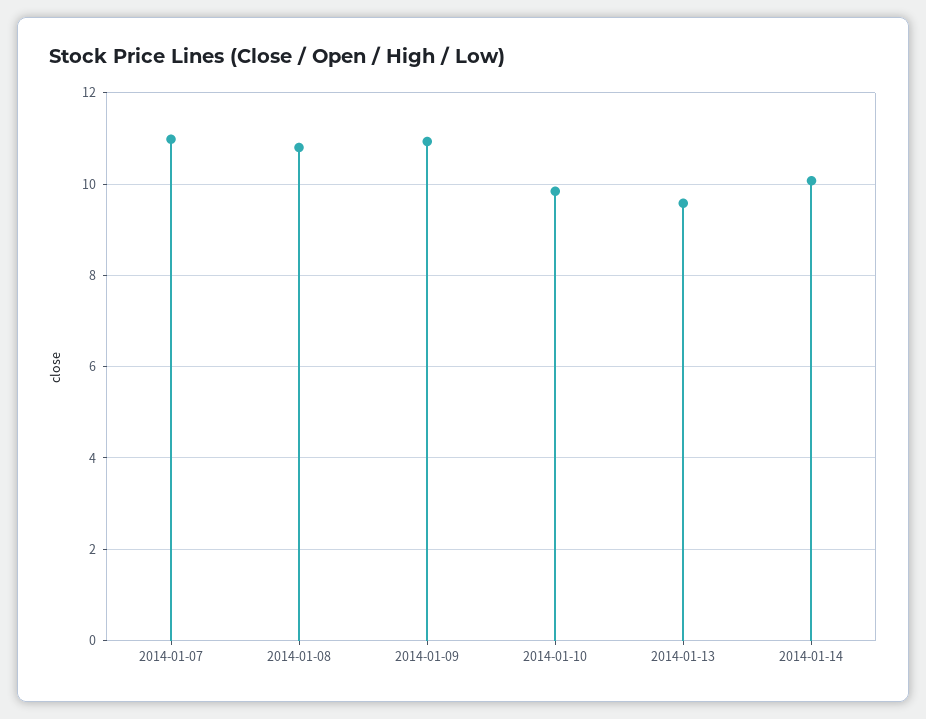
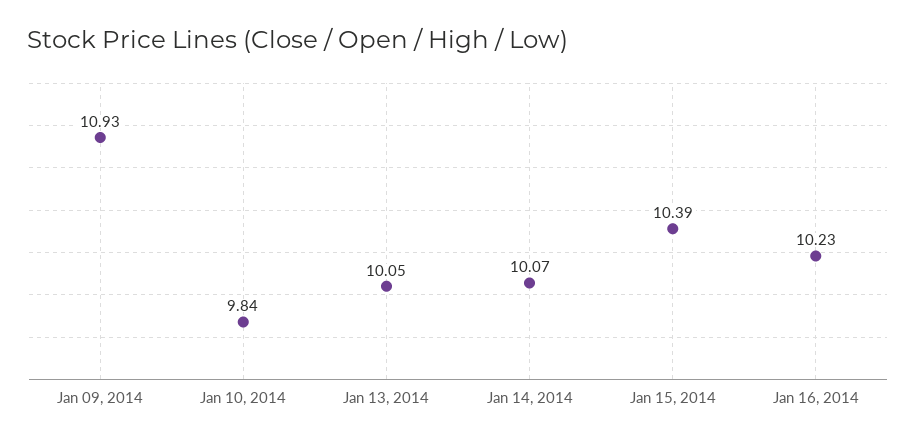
2014-01-07: 11 -> none
2014-01-08: 10.8 -> none
2014-01-13: 9.6 -> 10.05
Jan 15, 2014: none -> 10.39
Jan 16, 2014: none -> 10.23

